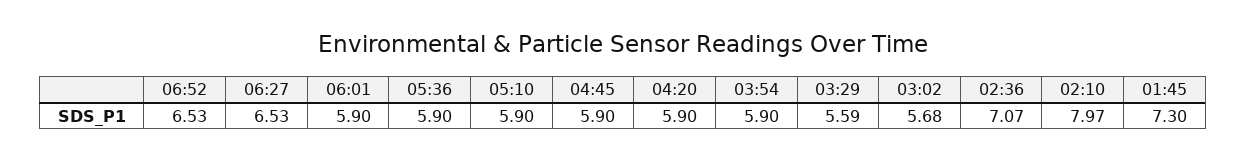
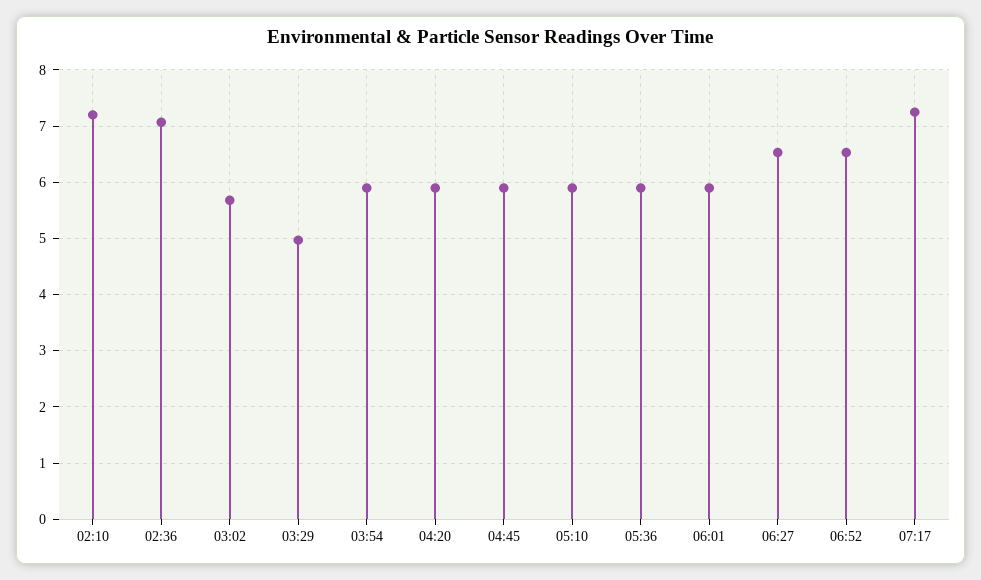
03:29: 5.59 -> 5
02:10: 7.97 -> 7.2
01:45: 7.3 -> none
07:17: none -> 7.2

